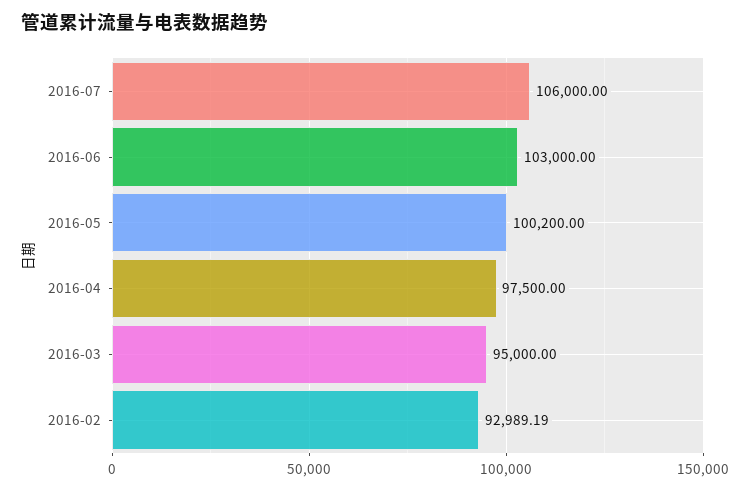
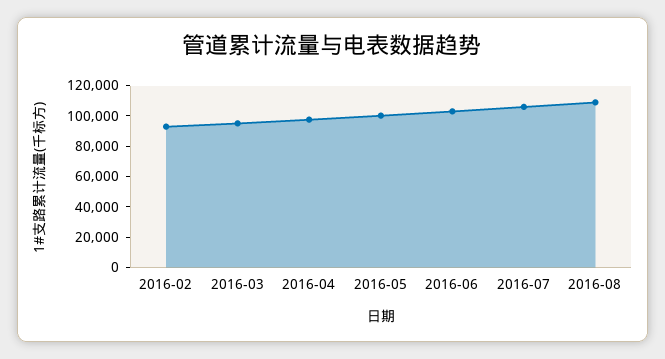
2016-08: none -> 110000

